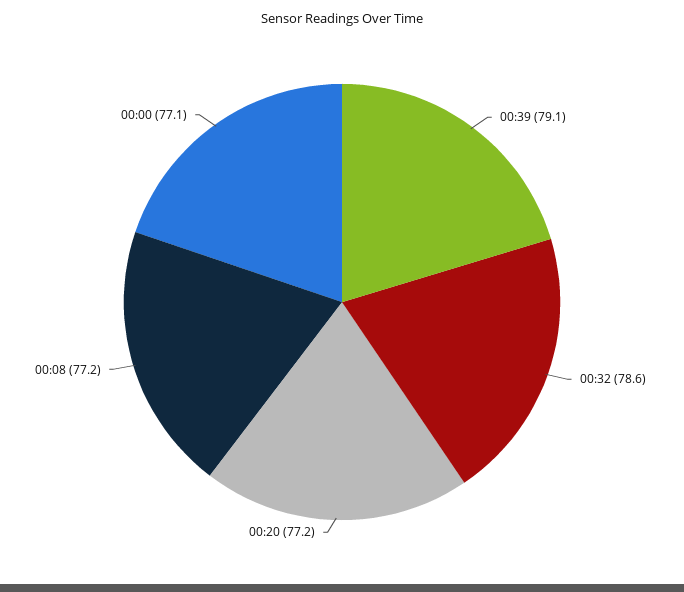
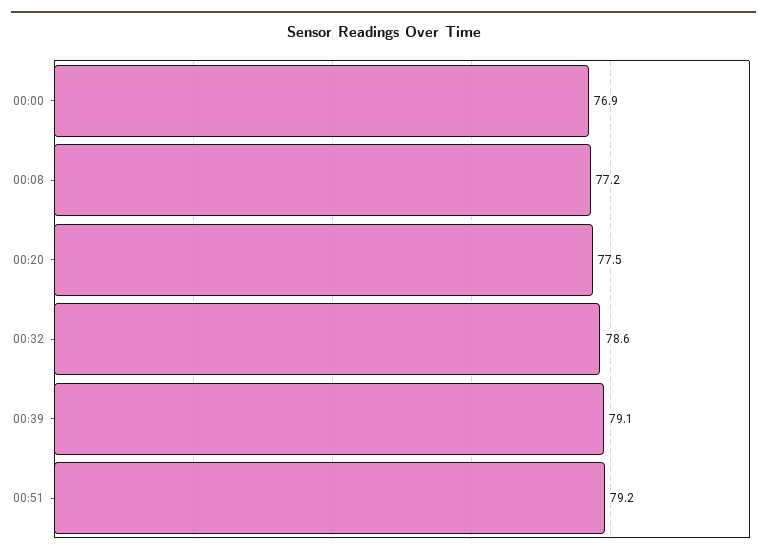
00:20: 77.2 -> 77.5
00:00: 77.1 -> 76.9
00:51: none -> 79.2

